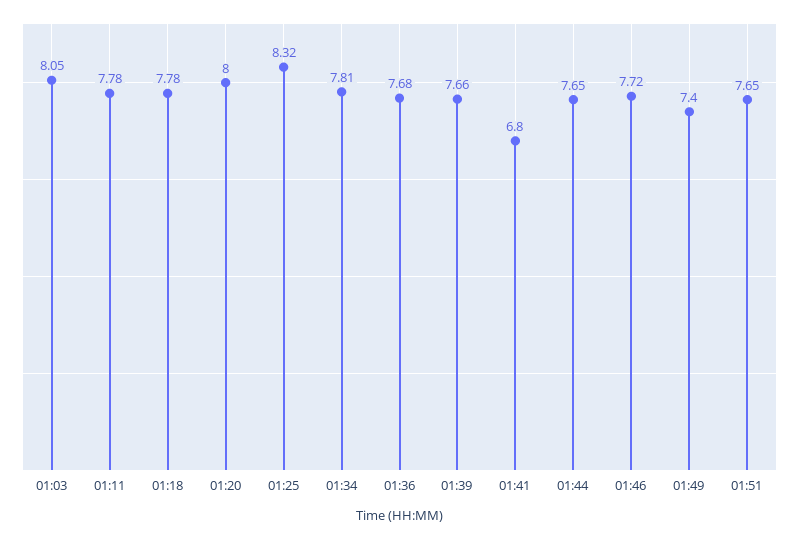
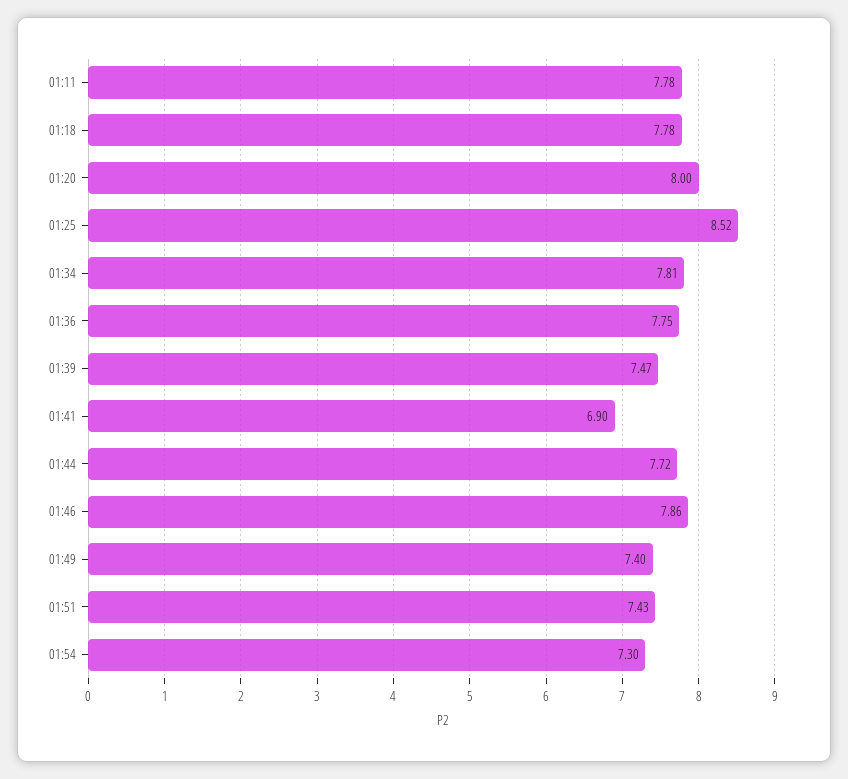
01:03: 8.05 -> none
01:25: 8.32 -> 8.52
01:36: 7.68 -> 7.75
01:39: 7.66 -> 7.47
01:41: 6.8 -> 6.9
01:44: 7.65 -> 7.72
01:46: 7.72 -> 7.86
01:51: 7.65 -> 7.43
01:54: none -> 7.3

